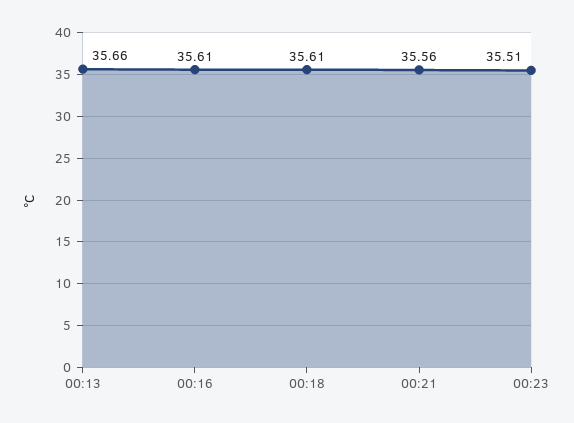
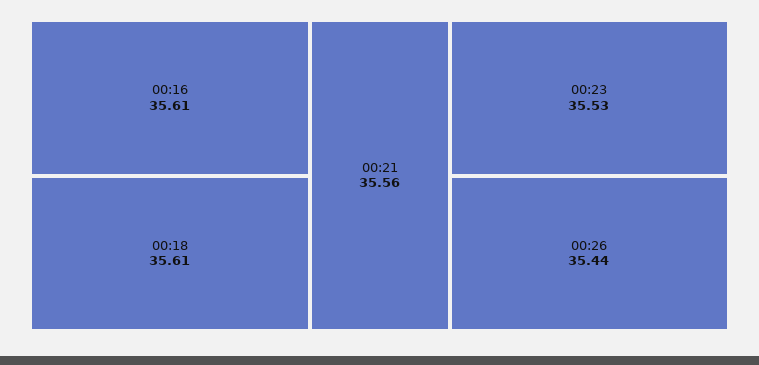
00:13: 35.66 -> none
00:23: 35.51 -> 35.53
00:26: none -> 35.44

